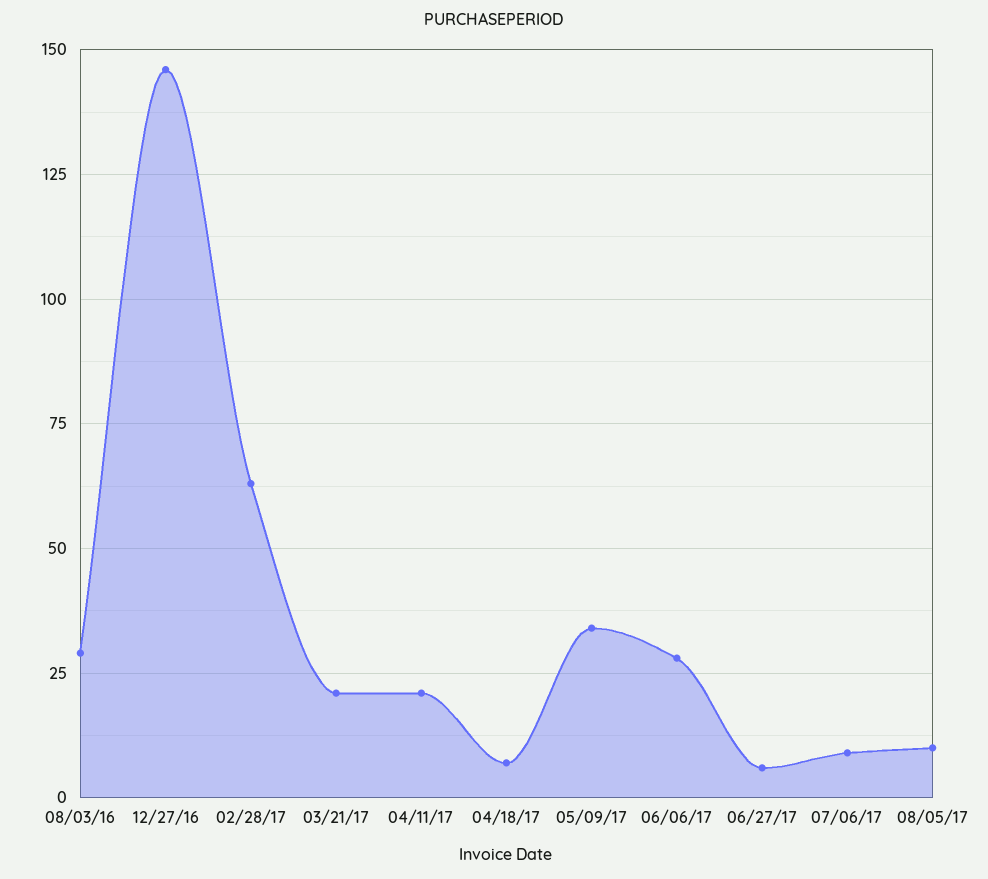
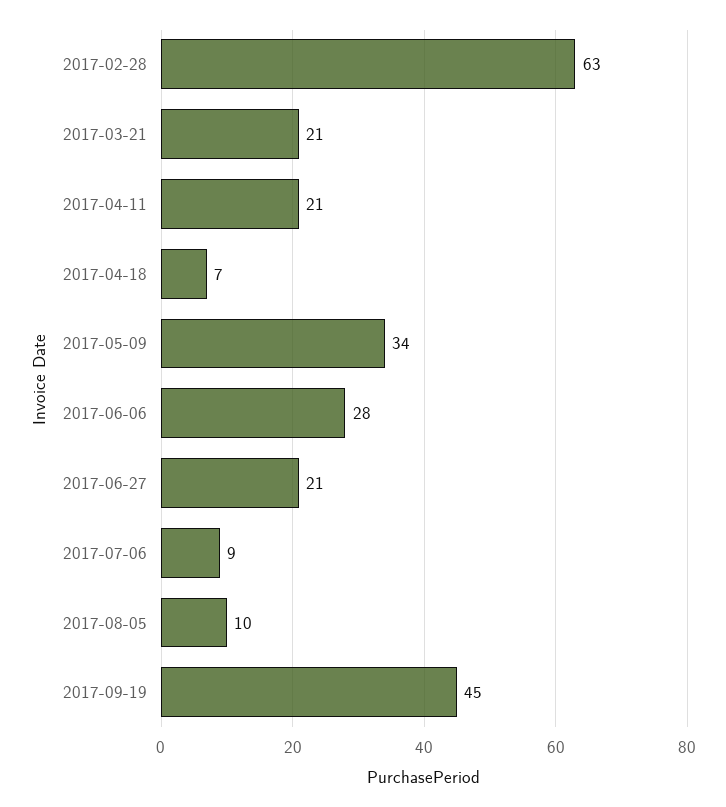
08/03/16: 30 -> none
12/27/16: 145 -> none
06/27/17: 5 -> 21
2017-09-19: none -> 45

